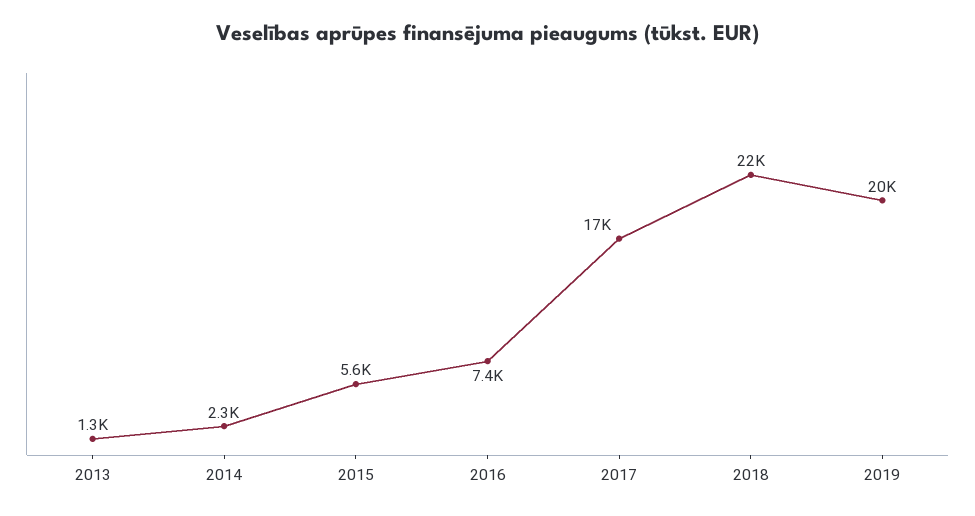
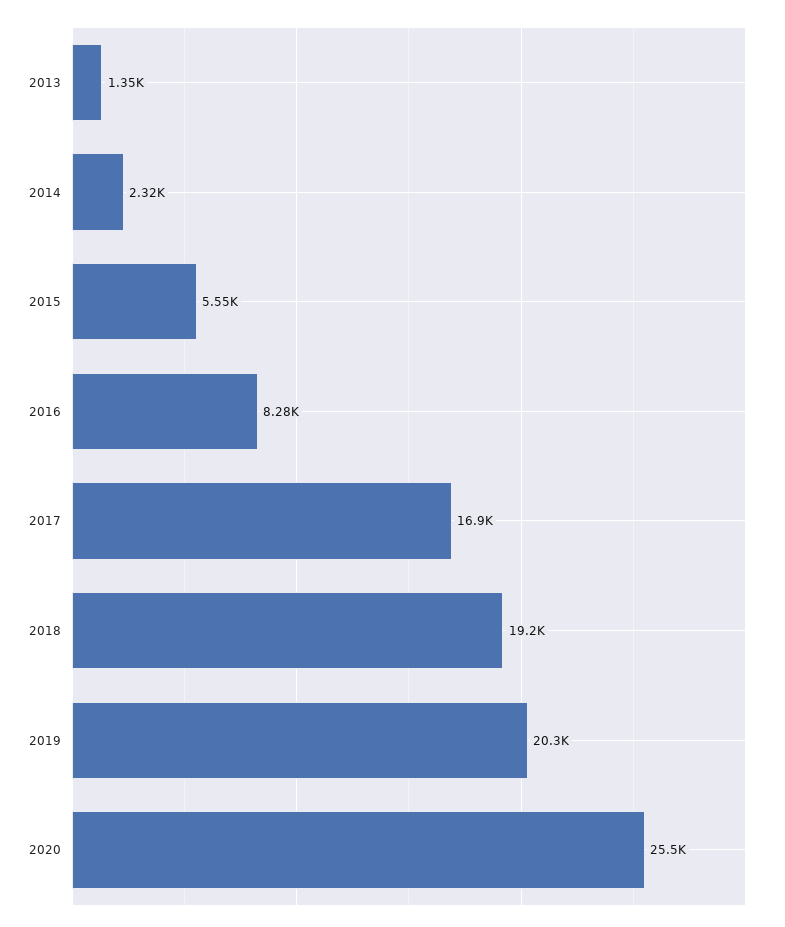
2016: 7400 -> 8280
2018: 22000 -> 19200
2020: none -> 25500

